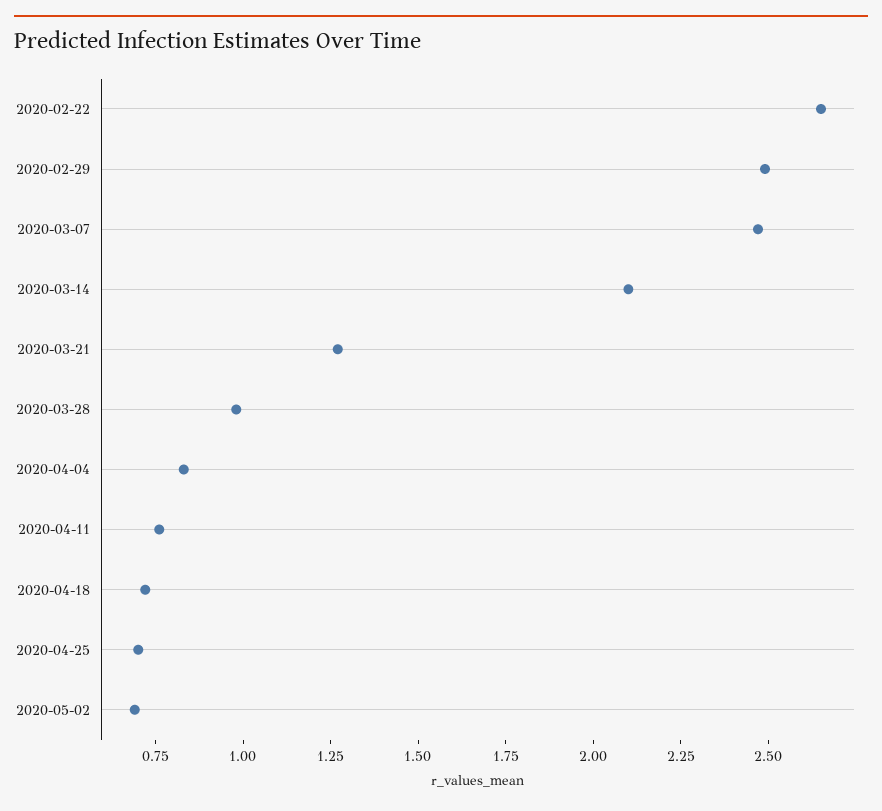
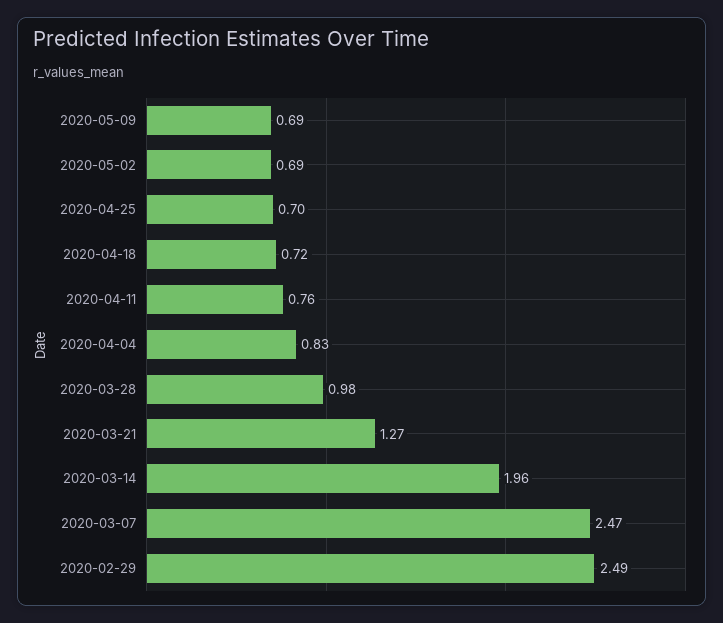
2020-02-22: 2.65 -> none
2020-03-14: 2.1 -> 1.96
2020-05-09: none -> 0.69

